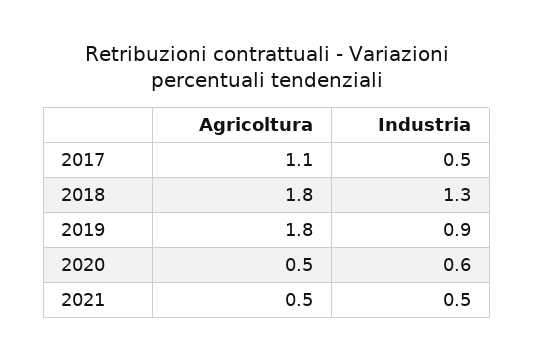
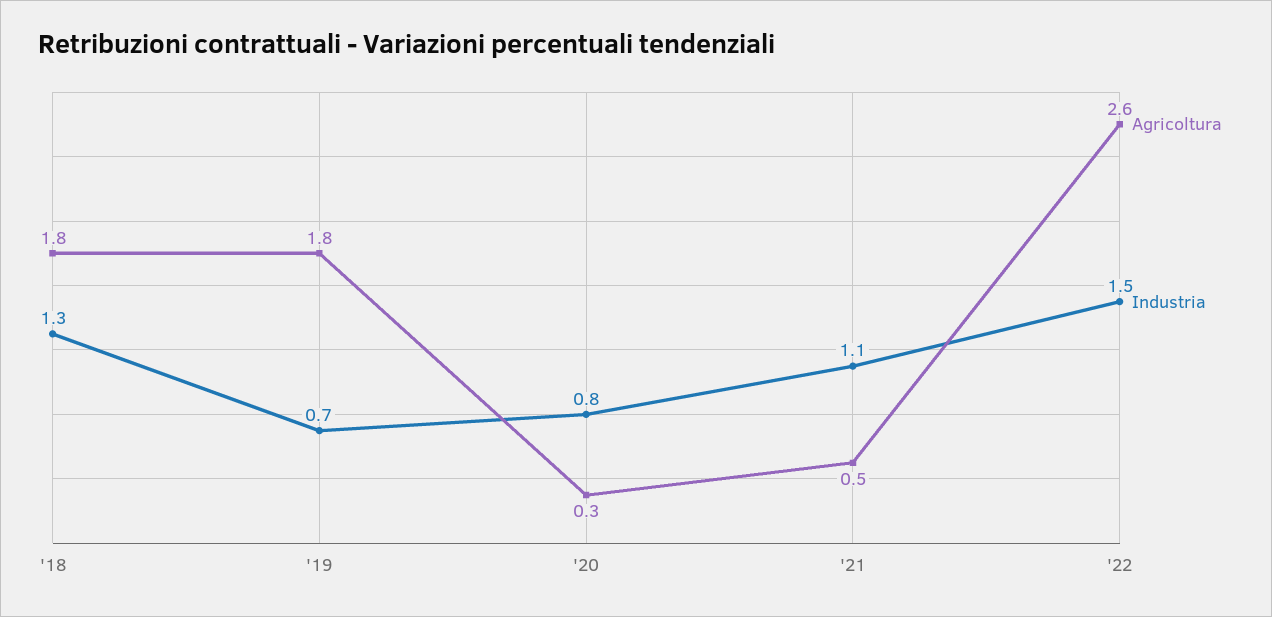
Agricoltura, 2017: 1.1 -> none
Industria, 2017: 0.5 -> none
Industria, 2019: 0.9 -> 0.7
Agricoltura, 2020: 0.5 -> 0.3
Industria, 2020: 0.6 -> 0.8
Industria, 2021: 0.5 -> 1.1
Agricoltura, '22: none -> 2.6
Industria, '22: none -> 1.5

